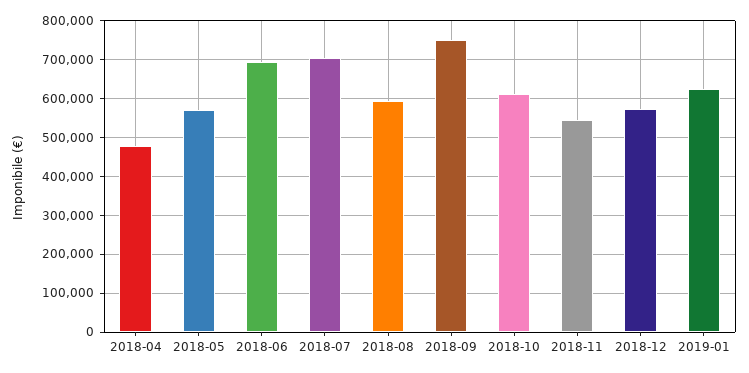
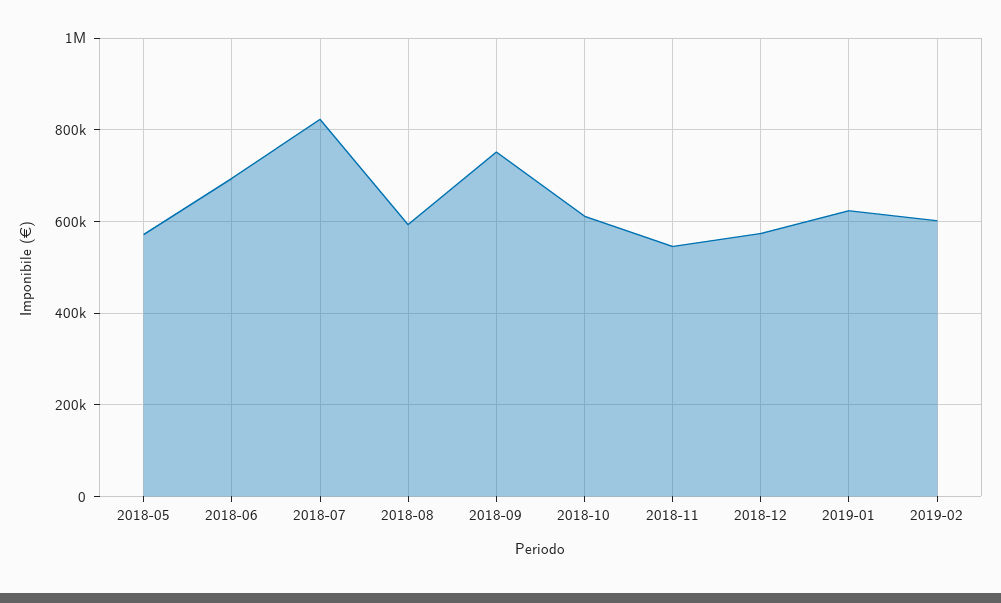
2018-04: 480000 -> none
2018-07: 700000 -> 820000
2019-02: none -> 600000

